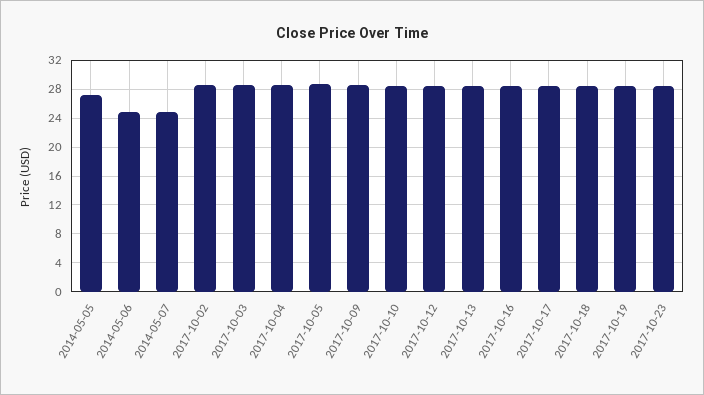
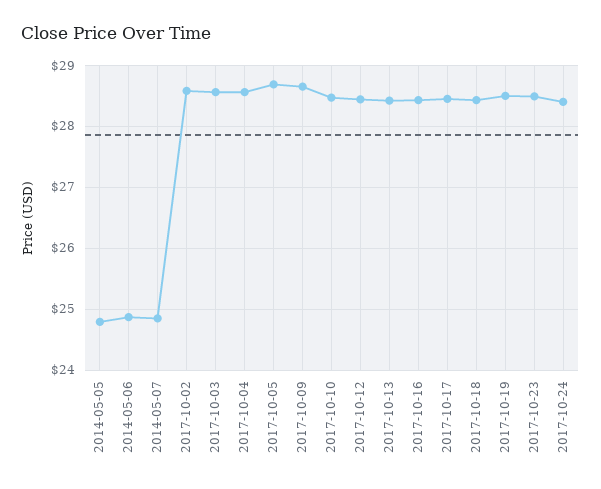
2014-05-05: 27 -> 24.8
2017-10-24: none -> 28.4

